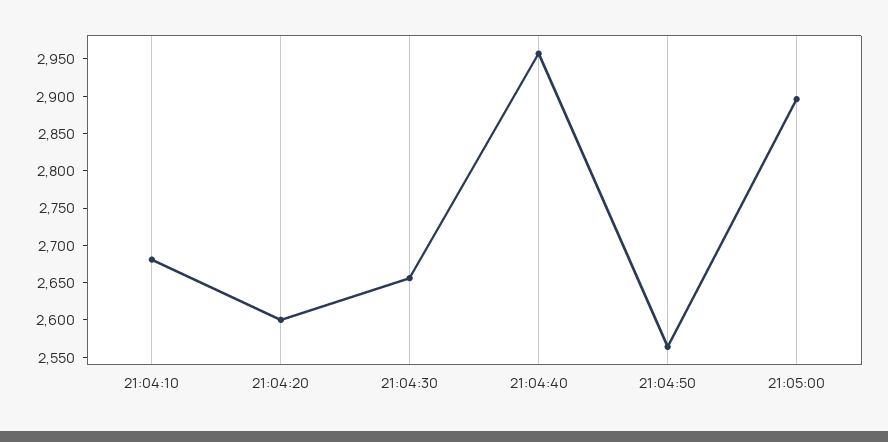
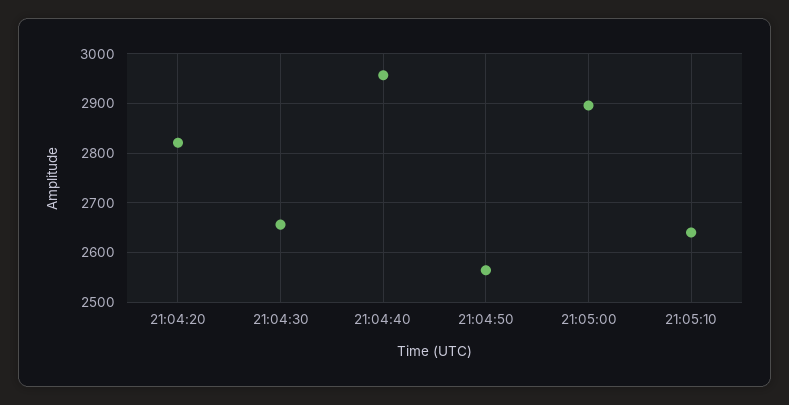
21:04:10: 2675 -> none
21:04:20: 2600 -> 2820
21:05:10: none -> 2640

